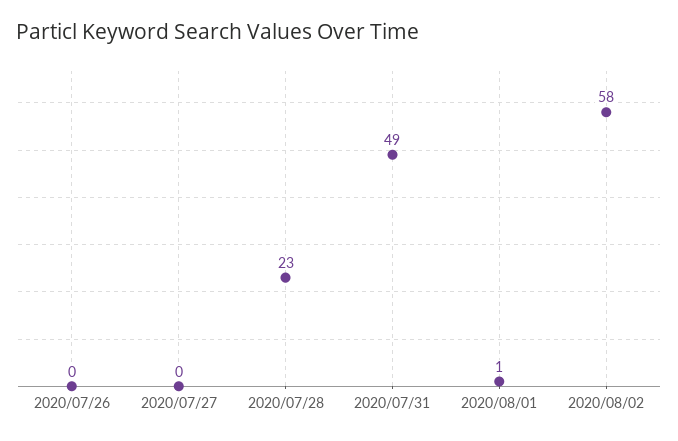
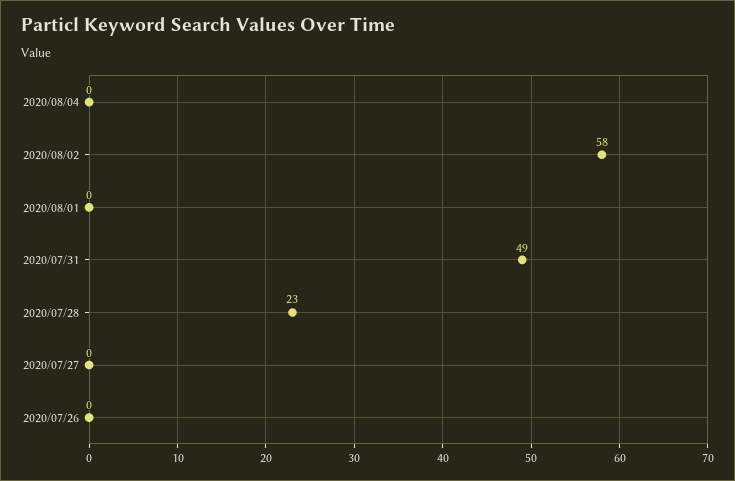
2020/08/01: 1 -> 0
2020/08/04: none -> 0

